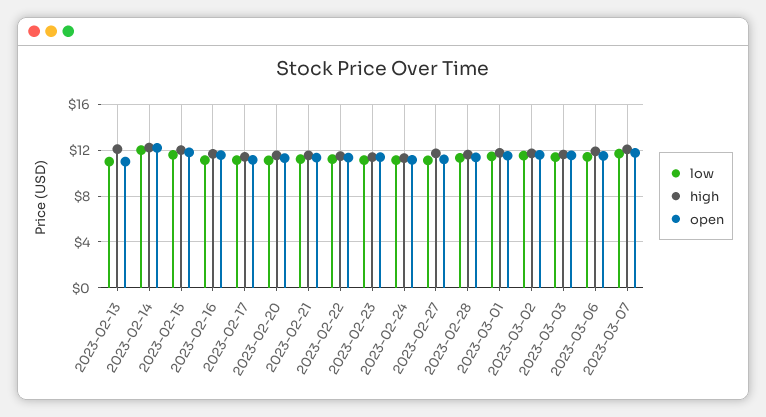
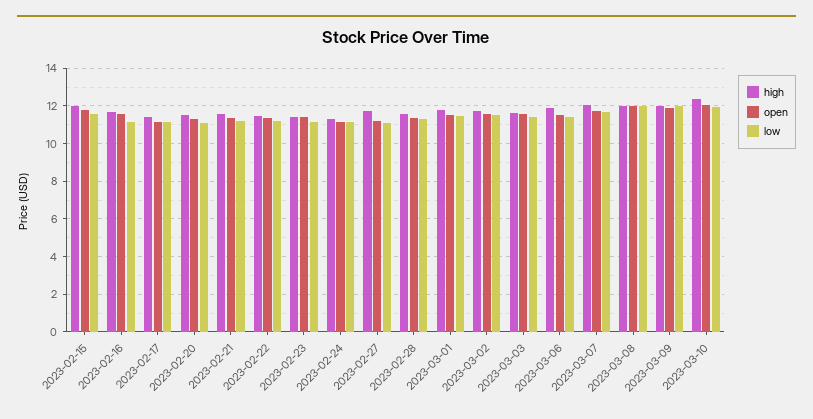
low, 2023-02-13: 11 -> none
high, 2023-02-13: 12 -> none
open, 2023-02-13: 11 -> none
low, 2023-02-14: 12 -> none
high, 2023-02-14: 12 -> none
open, 2023-02-14: 12 -> none
high, 2023-03-08: none -> 12
open, 2023-03-08: none -> 12
low, 2023-03-08: none -> 12
high, 2023-03-09: none -> 12
open, 2023-03-09: none -> 12
low, 2023-03-09: none -> 12
high, 2023-03-10: none -> 12.5
open, 2023-03-10: none -> 12
low, 2023-03-10: none -> 12

